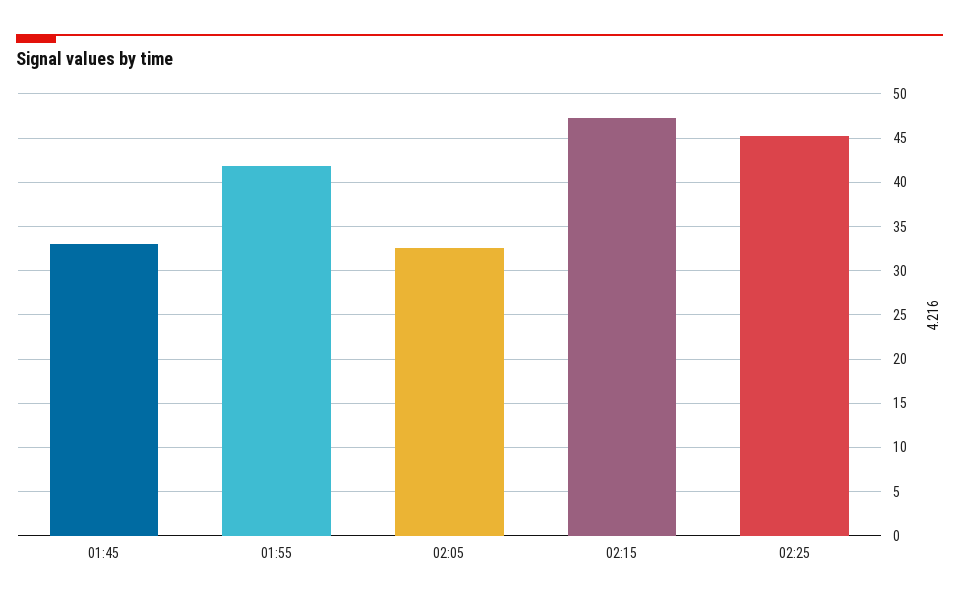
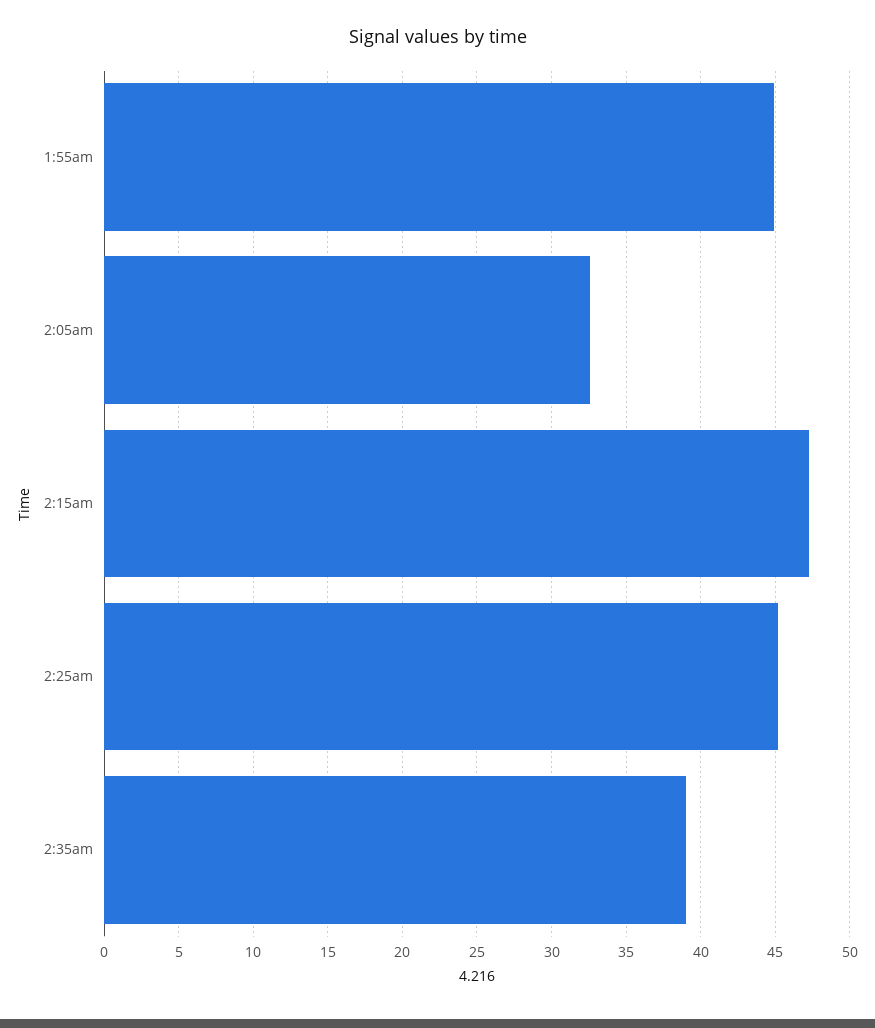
01:45: 33 -> none
01:55: 42 -> 45
2:35am: none -> 39

